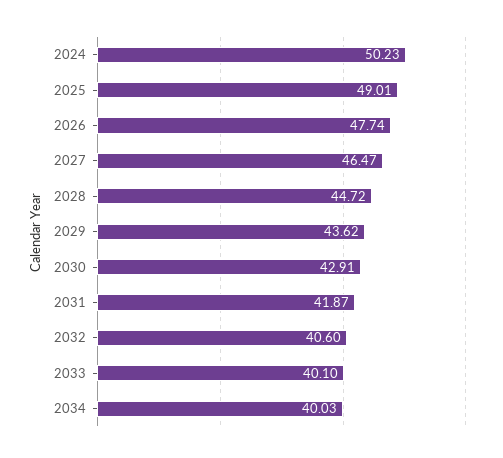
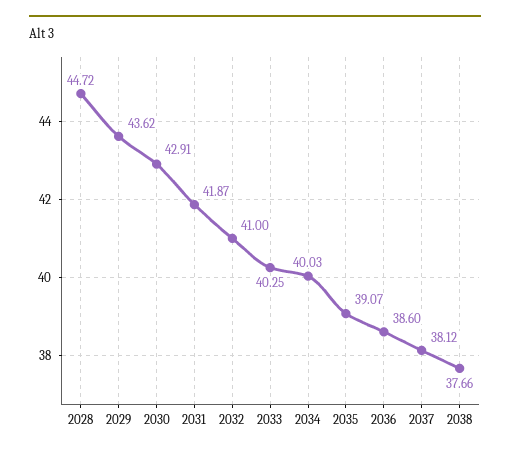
2024: 50.23 -> none
2025: 49.01 -> none
2026: 47.74 -> none
2027: 46.47 -> none
2032: 40.6 -> 41
2033: 40.1 -> 40.25
2035: none -> 39.07
2036: none -> 38.6
2037: none -> 38.12
2038: none -> 37.66

